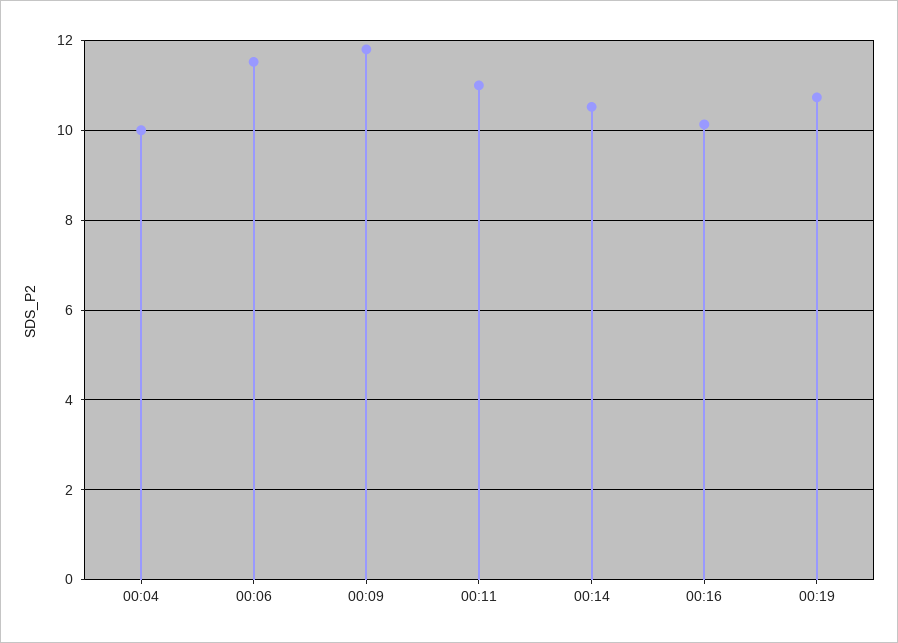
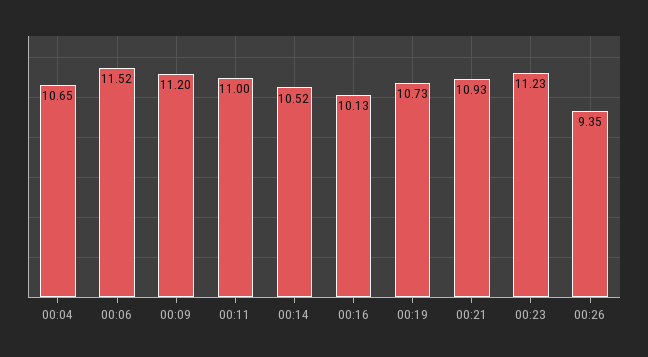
00:04: 10 -> 10.65
00:09: 11.8 -> 11.2
00:21: none -> 10.93
00:23: none -> 11.23
00:26: none -> 9.35

